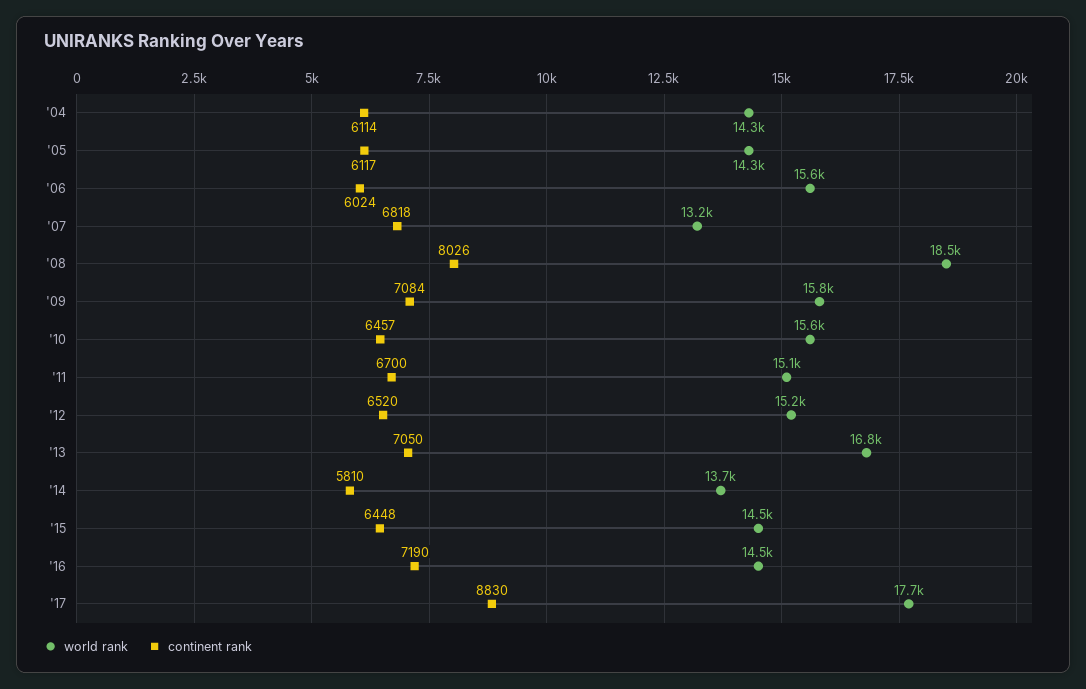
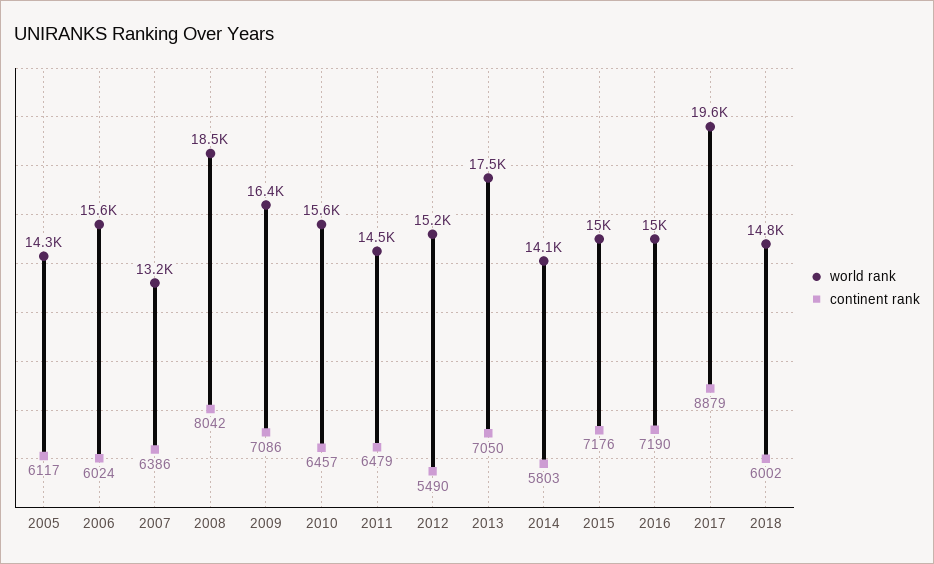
world rank, '04: 14300 -> none
continent rank, '04: 6114 -> none
continent rank, '07: 6818 -> 6386
continent rank, '08: 8026 -> 8042
world rank, '09: 15800 -> 16400
continent rank, '09: 7084 -> 7086
world rank, '11: 15100 -> 14500
continent rank, '11: 6700 -> 6479
continent rank, '12: 6520 -> 5490
world rank, '13: 16800 -> 17500
world rank, '14: 13700 -> 14100
continent rank, '14: 5810 -> 5803
world rank, '15: 14500 -> 15000
continent rank, '15: 6448 -> 7176
world rank, '16: 14500 -> 15000
world rank, '17: 17700 -> 19600
continent rank, '17: 8830 -> 8879
world rank, 2018: none -> 14800
continent rank, 2018: none -> 6002

